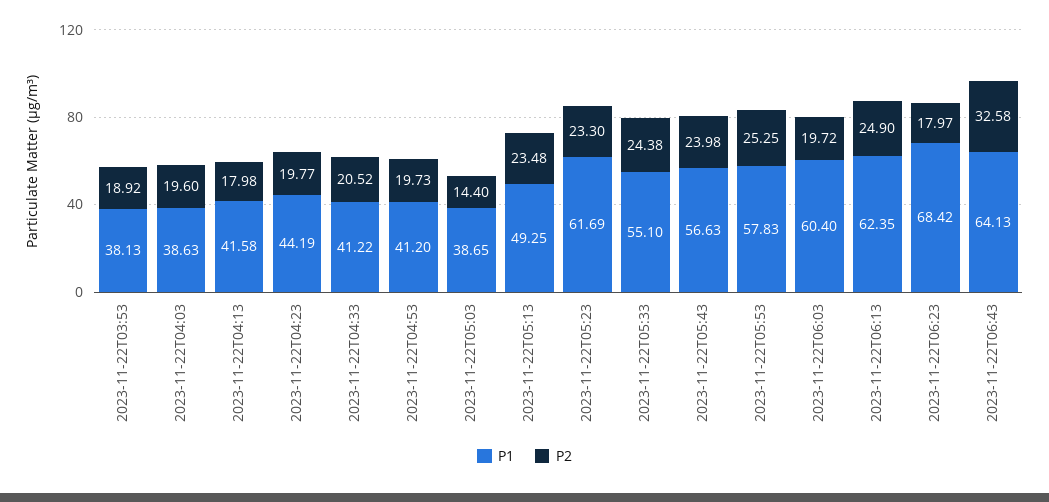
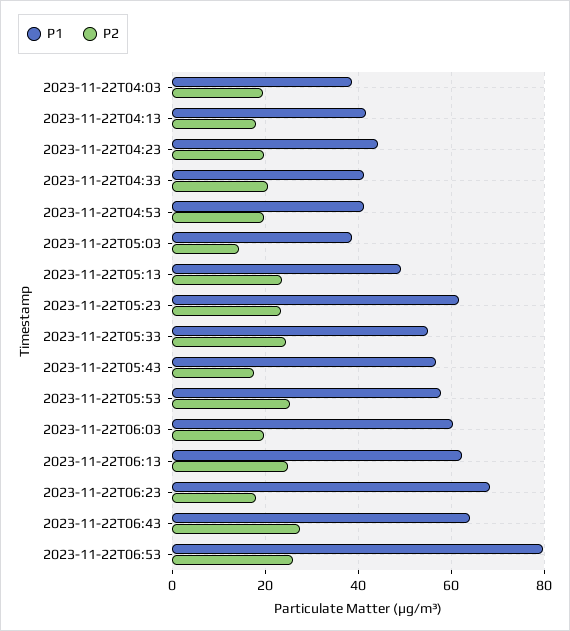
P1, 2023-11-22T03:53: 38.13 -> none
P2, 2023-11-22T03:53: 18.92 -> none
P2, 2023-11-22T05:43: 23.98 -> 18
P2, 2023-11-22T06:43: 32.58 -> 28
P1, 2023-11-22T06:53: none -> 80
P2, 2023-11-22T06:53: none -> 26

